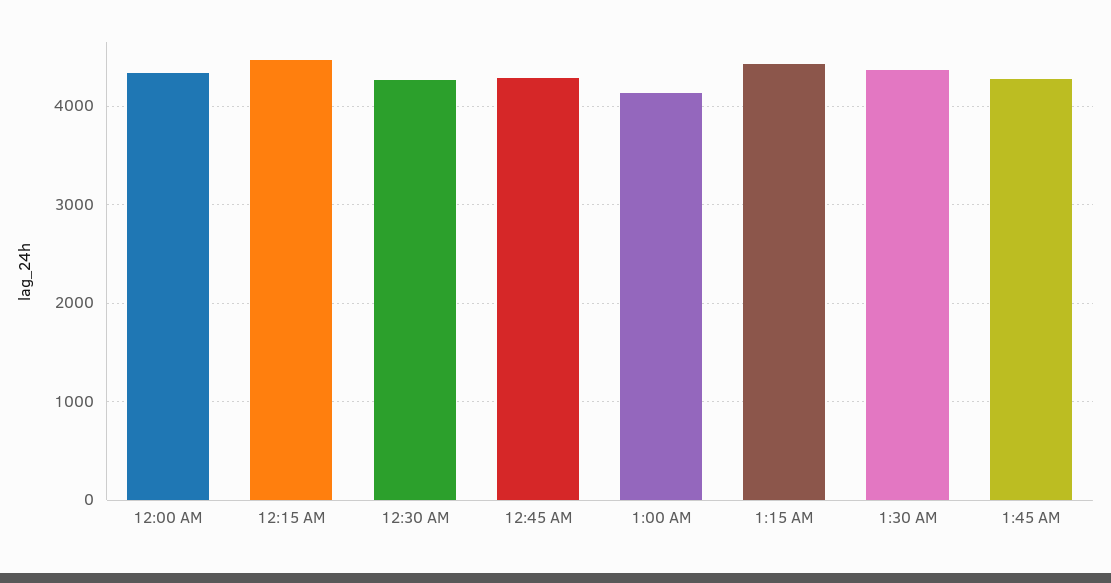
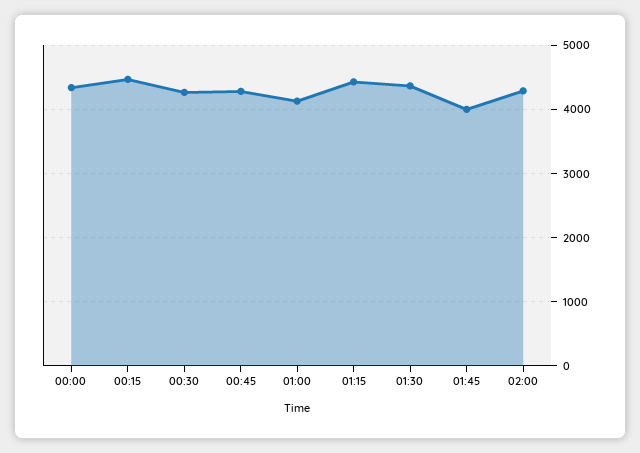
1:45 AM: 4300 -> 4000
02:00: none -> 4300

